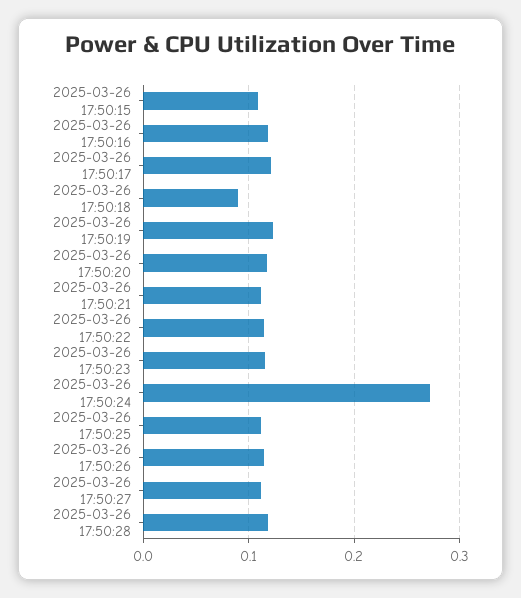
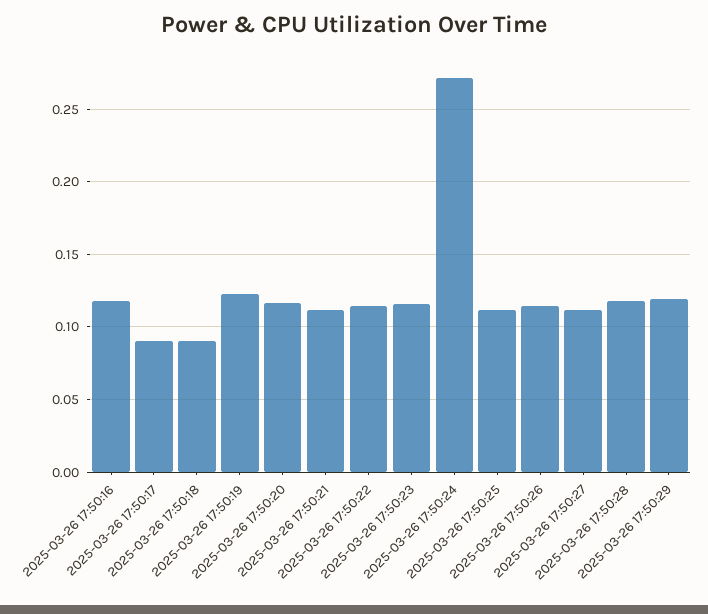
2025-03-26 17:50:15: 0.11 -> none
2025-03-26 17:50:17: 0.12 -> 0.09
2025-03-26 17:50:29: none -> 0.12

